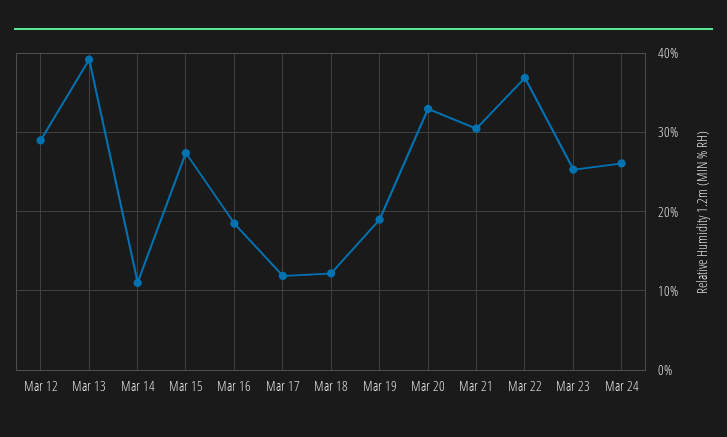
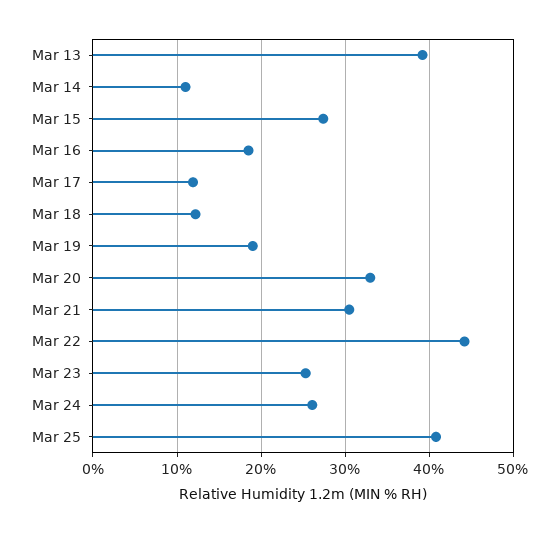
Mar 12: 29 -> none
Mar 22: 37 -> 44
Mar 25: none -> 41

